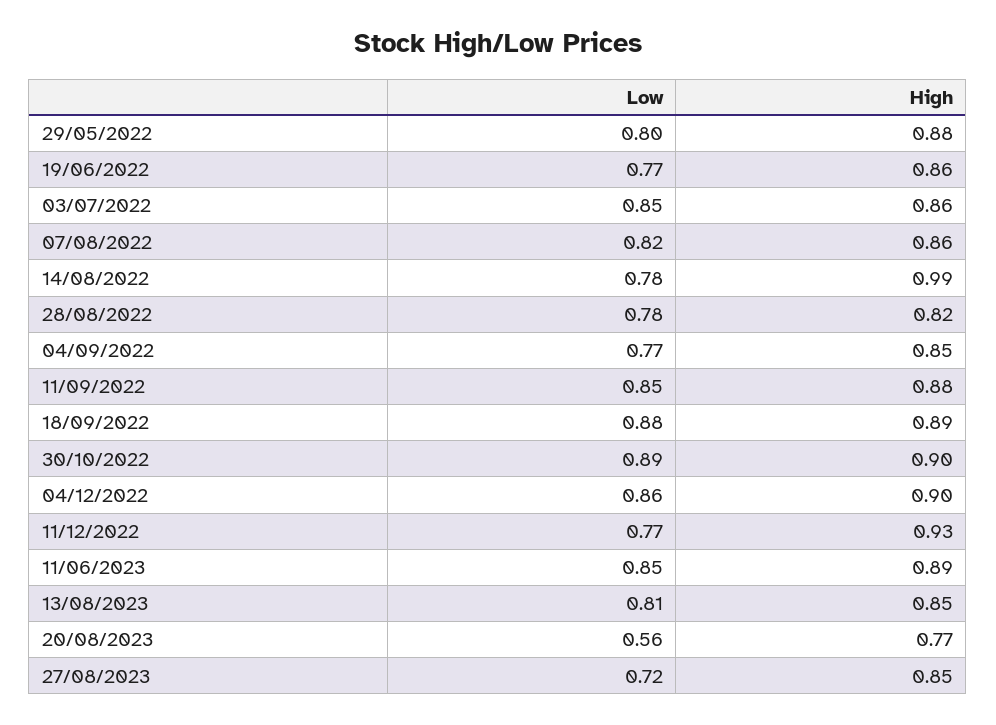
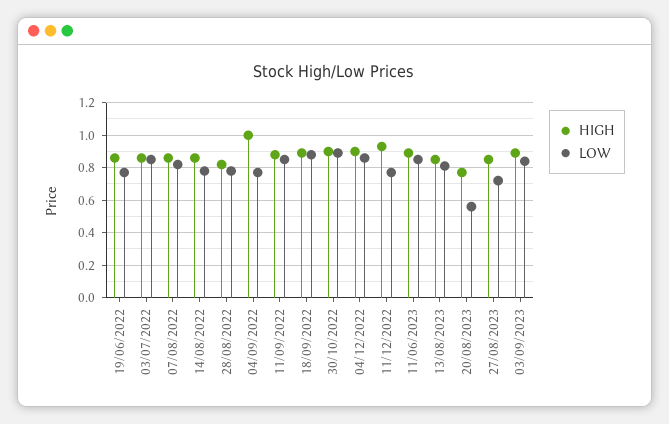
Low, 29/05/2022: 0.8 -> none
High, 29/05/2022: 0.88 -> none
High, 14/08/2022: 0.99 -> 0.85
High, 04/09/2022: 0.85 -> 1
High, 03/09/2023: none -> 0.9
Low, 03/09/2023: none -> 0.85

